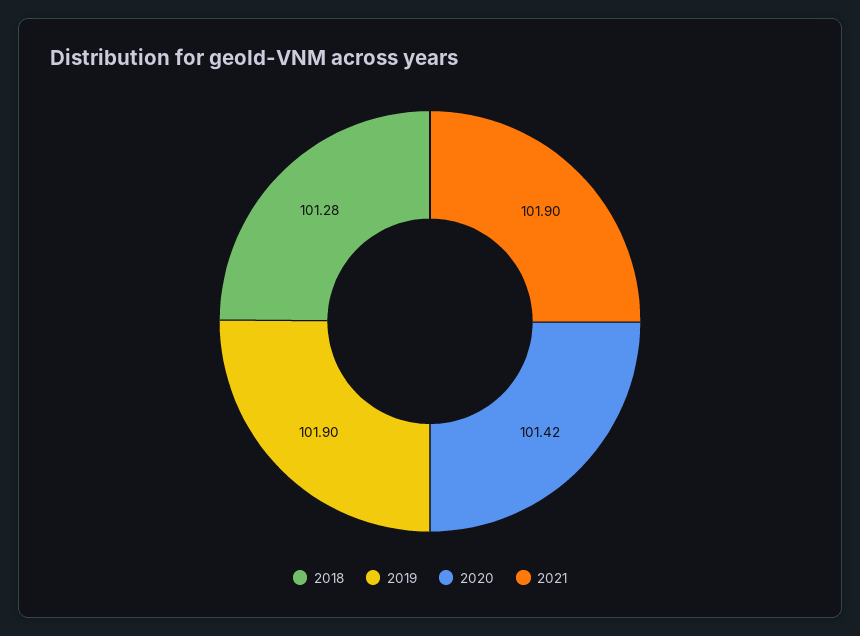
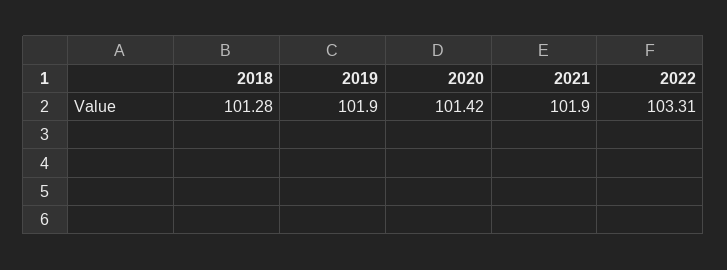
2022: none -> 103.31

